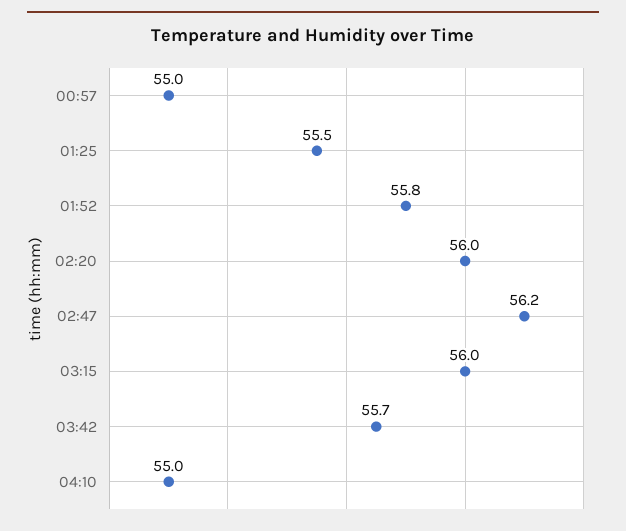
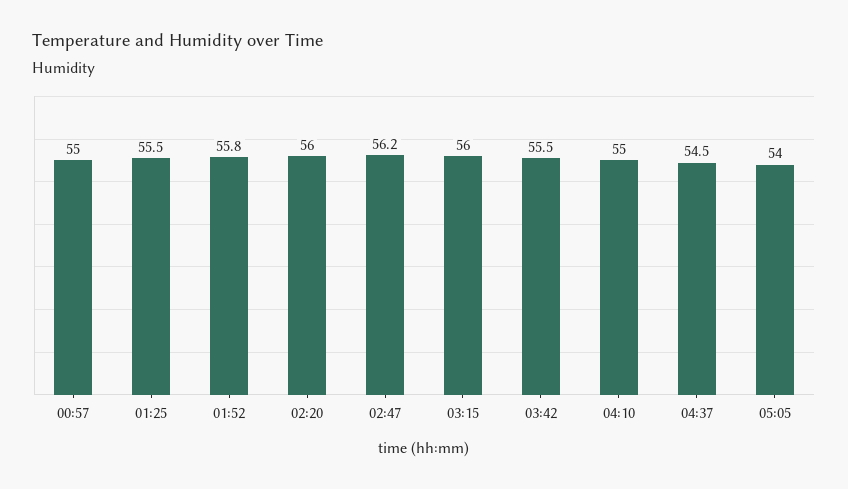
03:42: 55.7 -> 55.5
04:37: none -> 54.5
05:05: none -> 54

